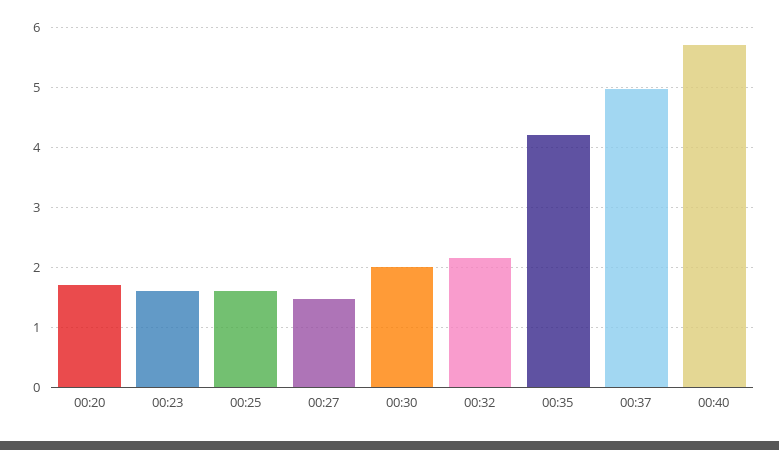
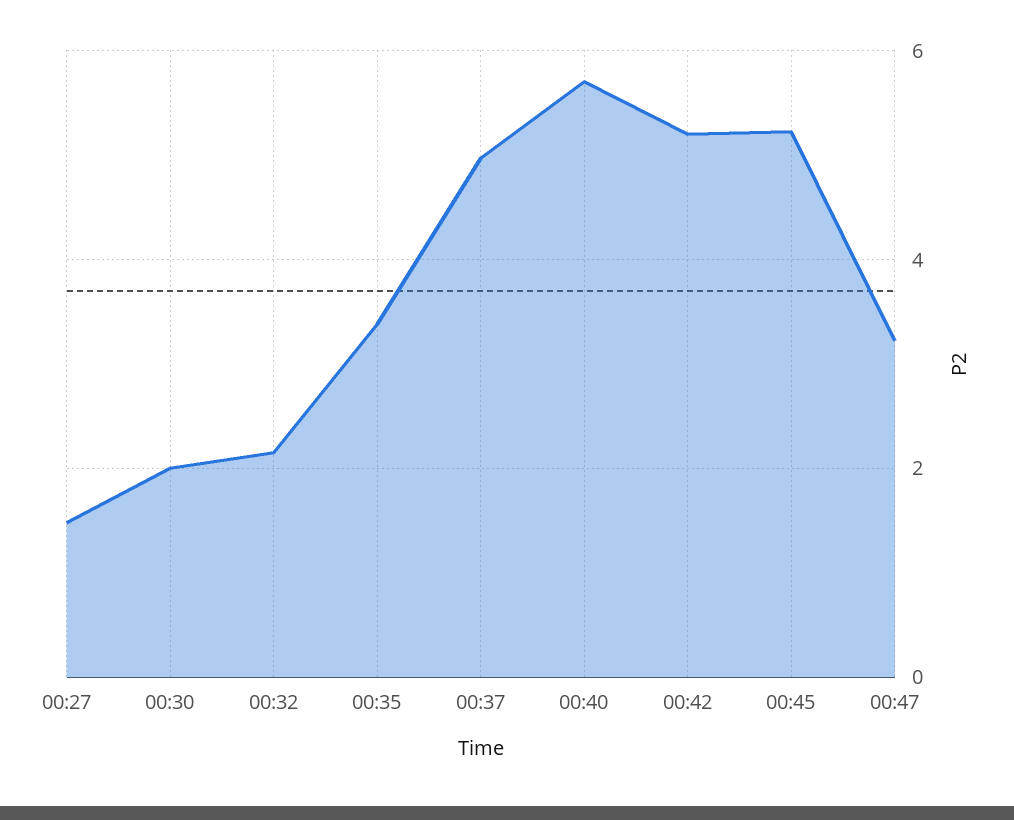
00:20: 1.7 -> none
00:23: 1.6 -> none
00:25: 1.6 -> none
00:35: 4.2 -> 3.4
00:42: none -> 5.2
00:45: none -> 5.2
00:47: none -> 3.2

